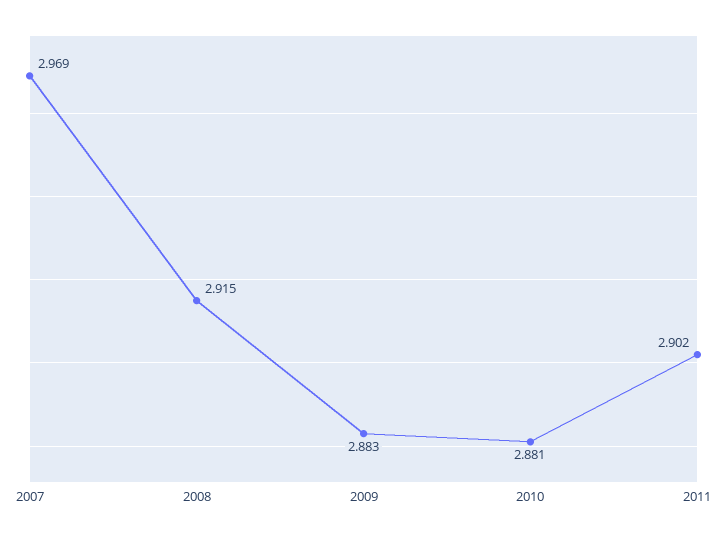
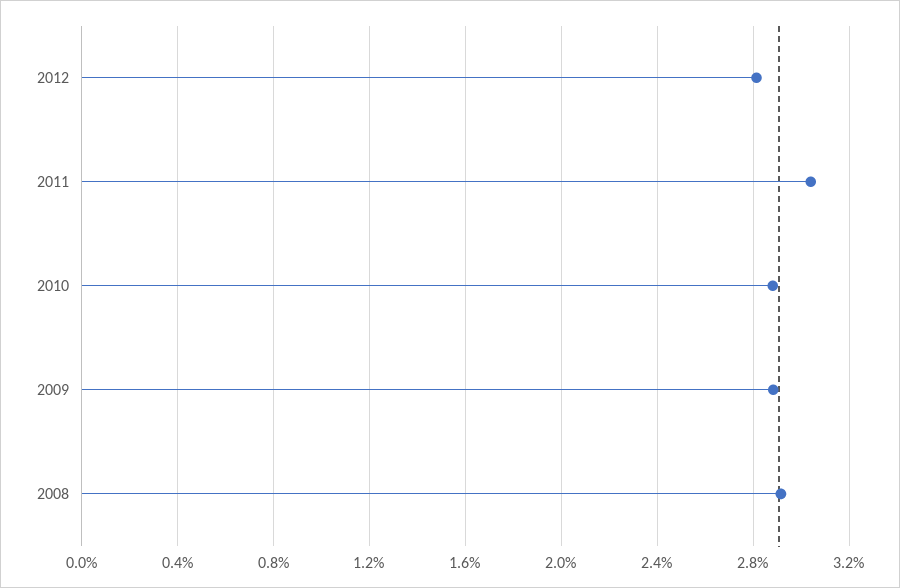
2007: 2.969 -> none
2011: 2.902 -> 3.05
2012: none -> 2.8

